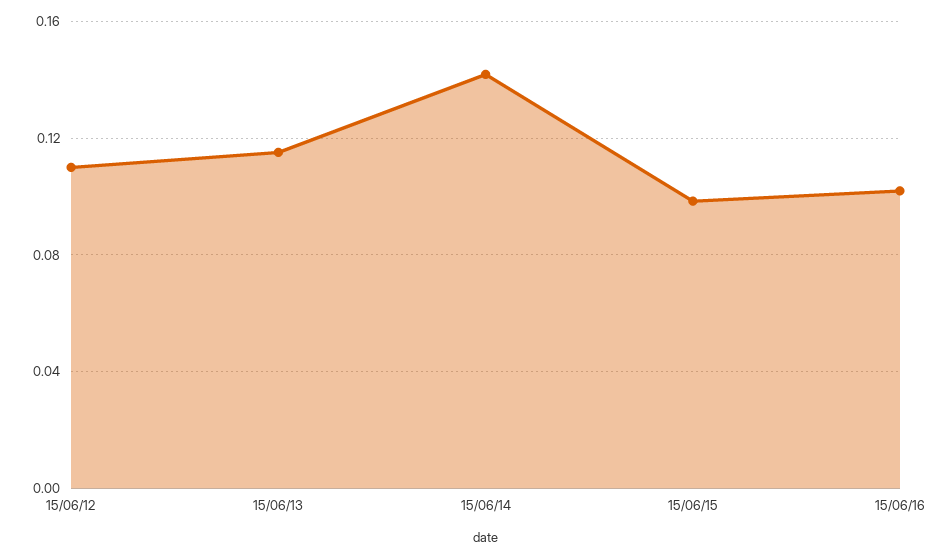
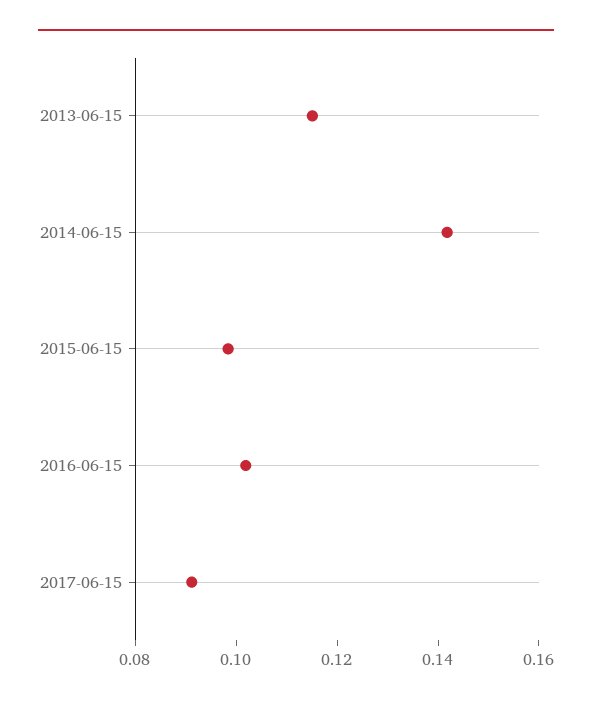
15/06/12: 0.11 -> none
2017-06-15: none -> 0.09

